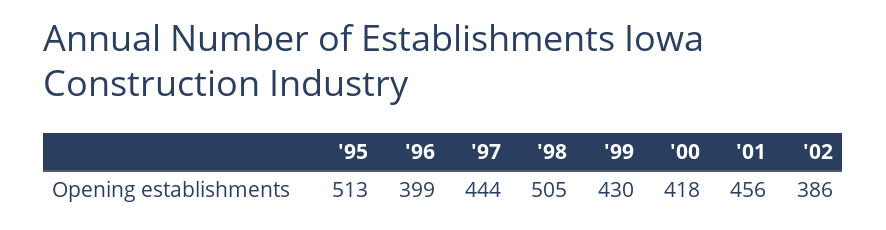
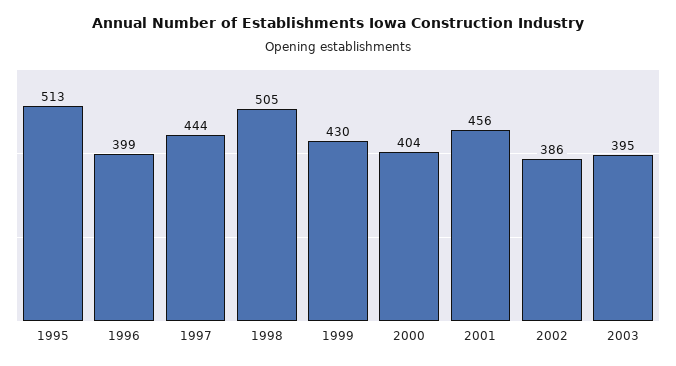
'00: 418 -> 404
2003: none -> 395

